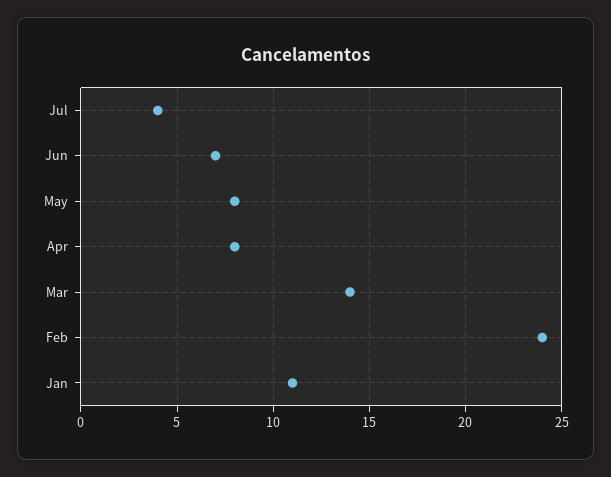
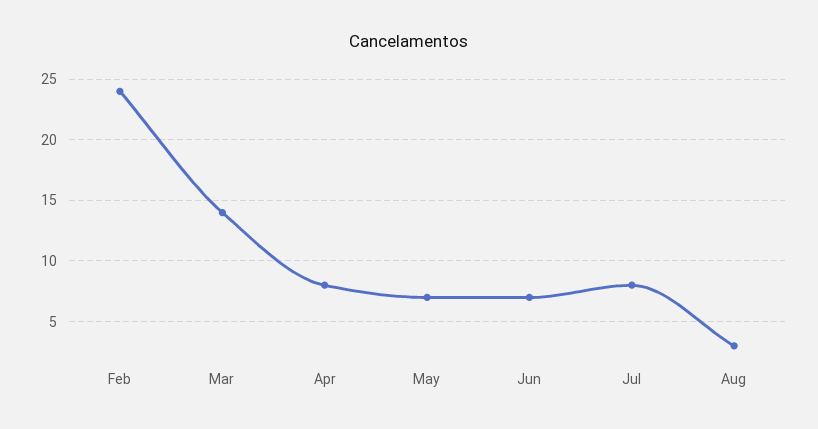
Jul: 4 -> 8
May: 8 -> 7
Jan: 11 -> none
Aug: none -> 3

